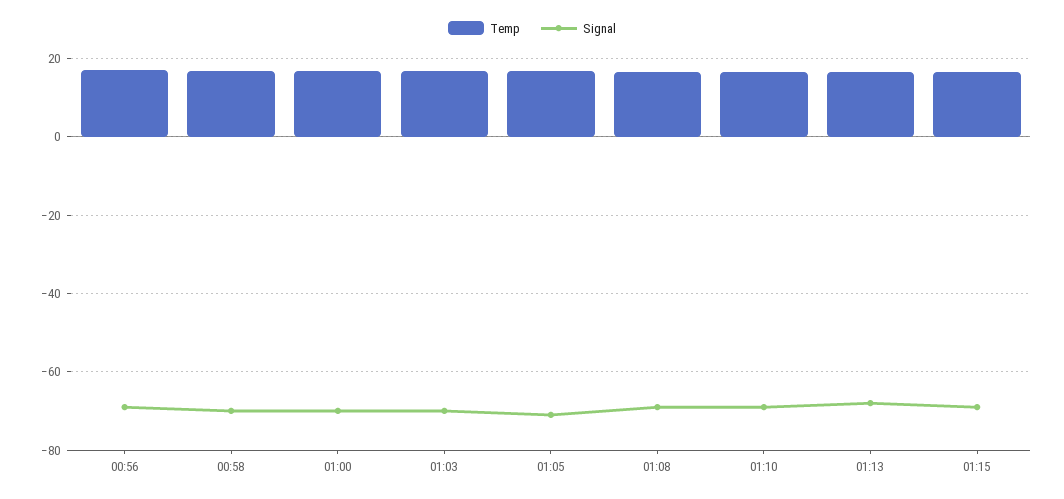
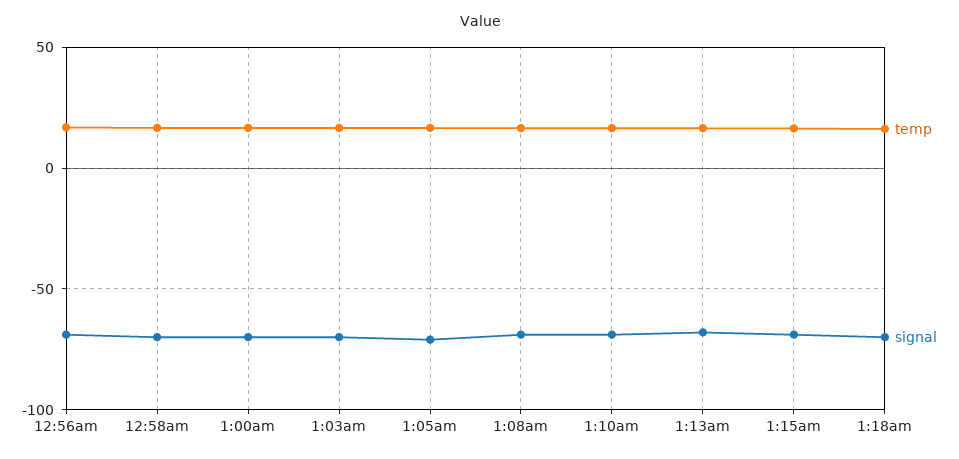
Temp, 1:18am: none -> 15
Signal, 1:18am: none -> -70

